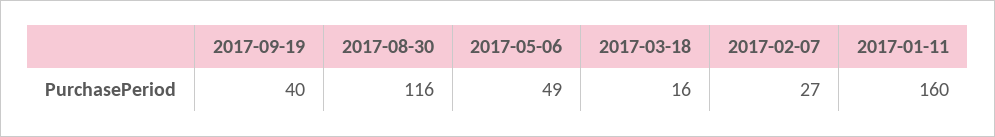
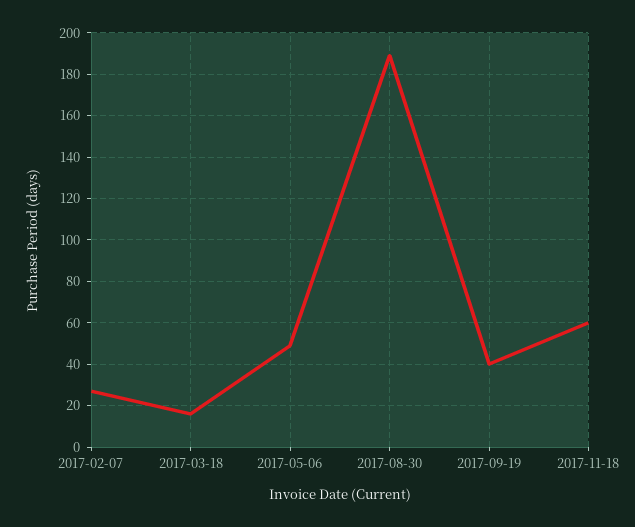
2017-08-30: 116 -> 190
2017-01-11: 160 -> none
2017-11-18: none -> 60

